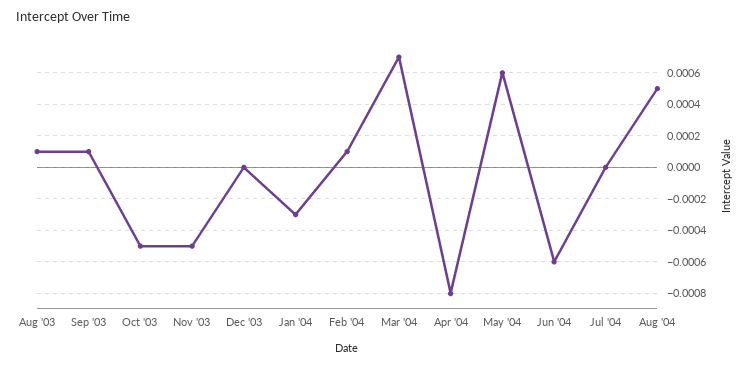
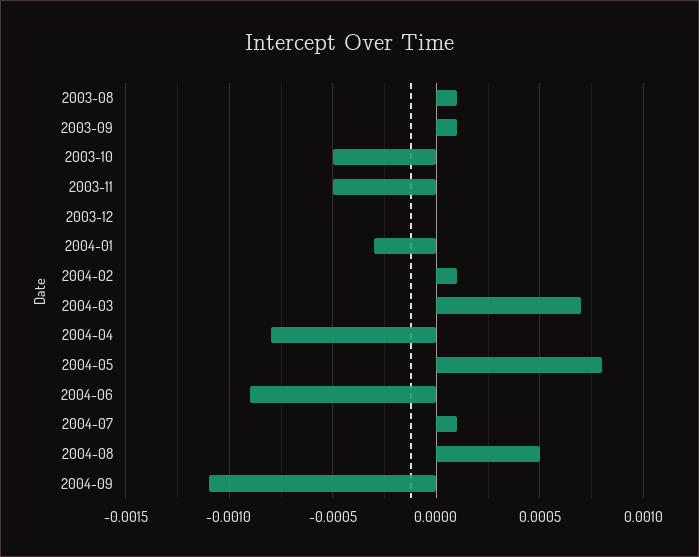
May '04: 0.0006 -> 0.0008
Jun '04: -0.0006 -> -0.0009
Jul '04: 0 -> 0.0001
2004-09: none -> -0.0011

